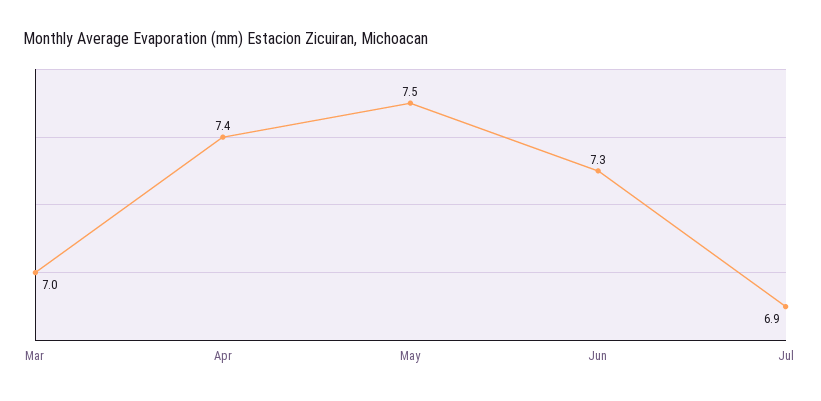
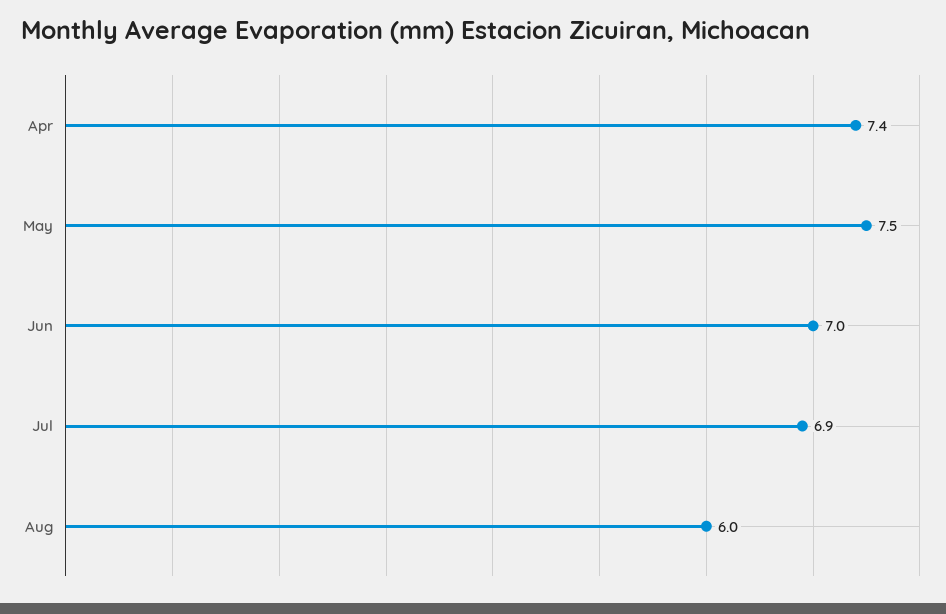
Mar: 7 -> none
Jun: 7.3 -> 7
Aug: none -> 6

